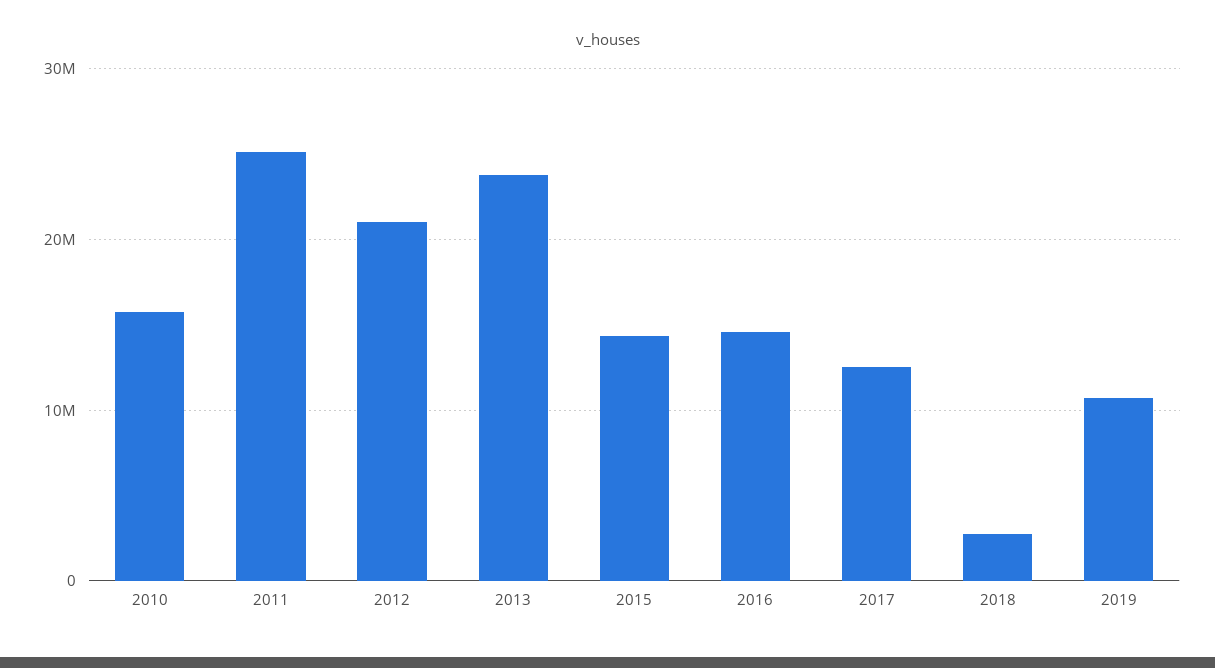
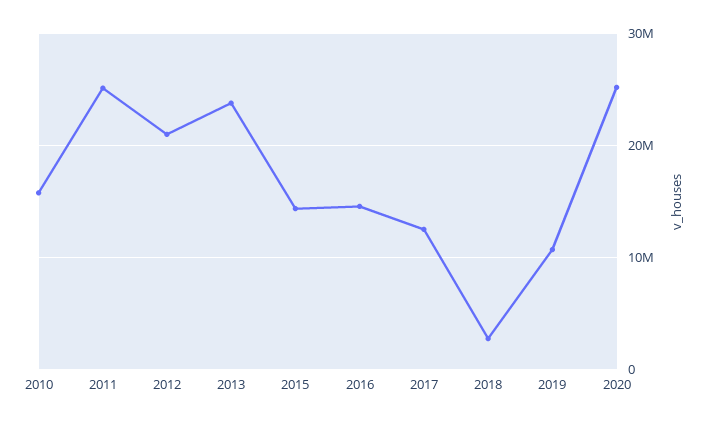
2020: none -> 25000000

